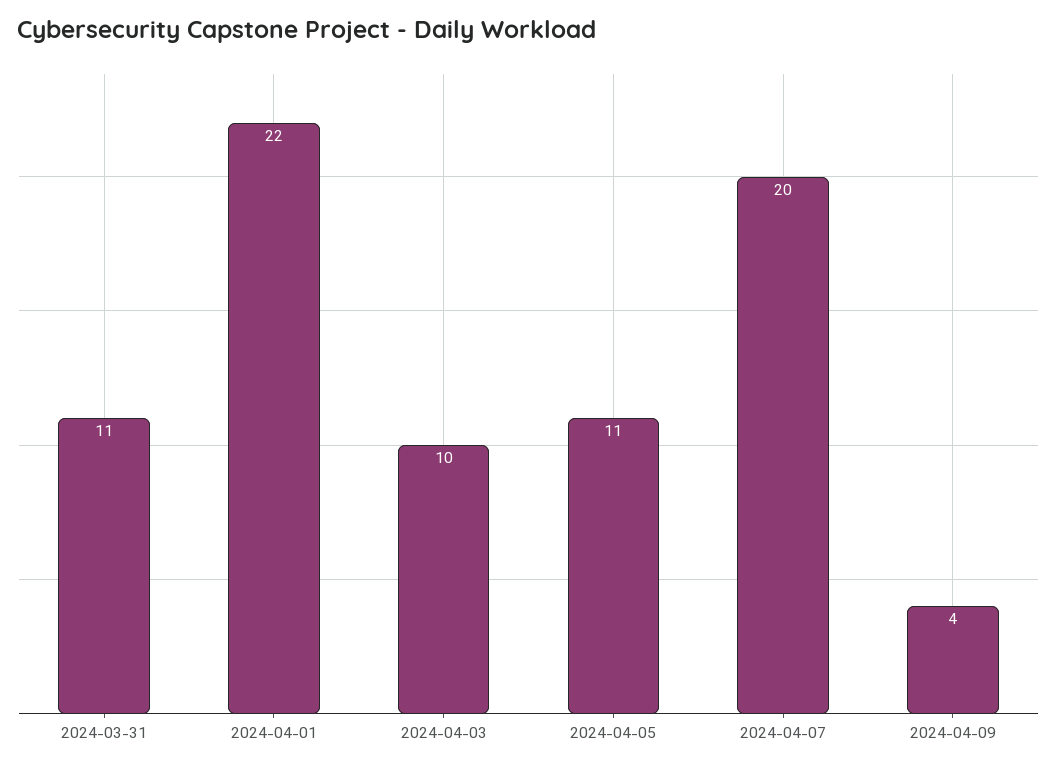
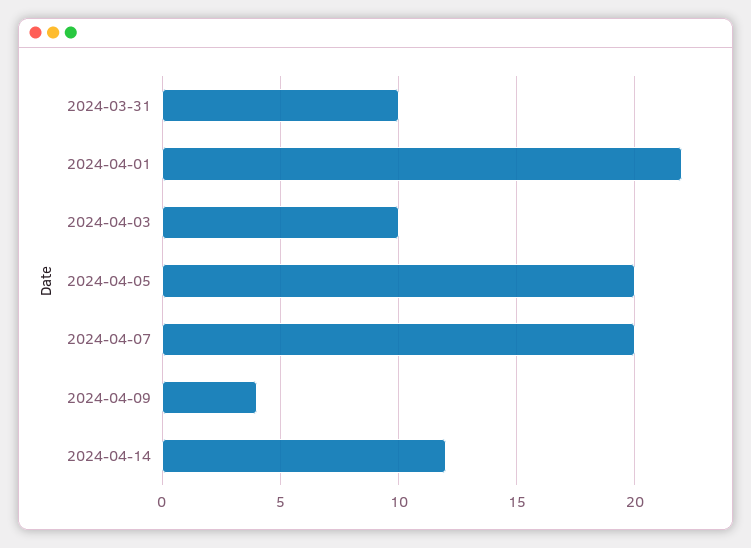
2024-03-31: 11 -> 10
2024-04-05: 11 -> 20
2024-04-14: none -> 12

